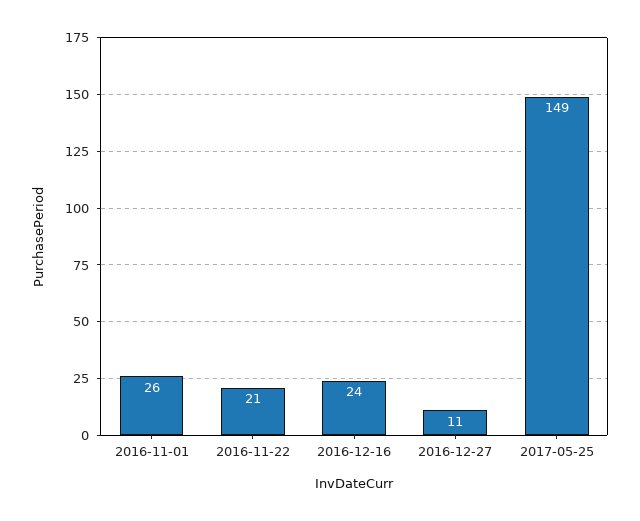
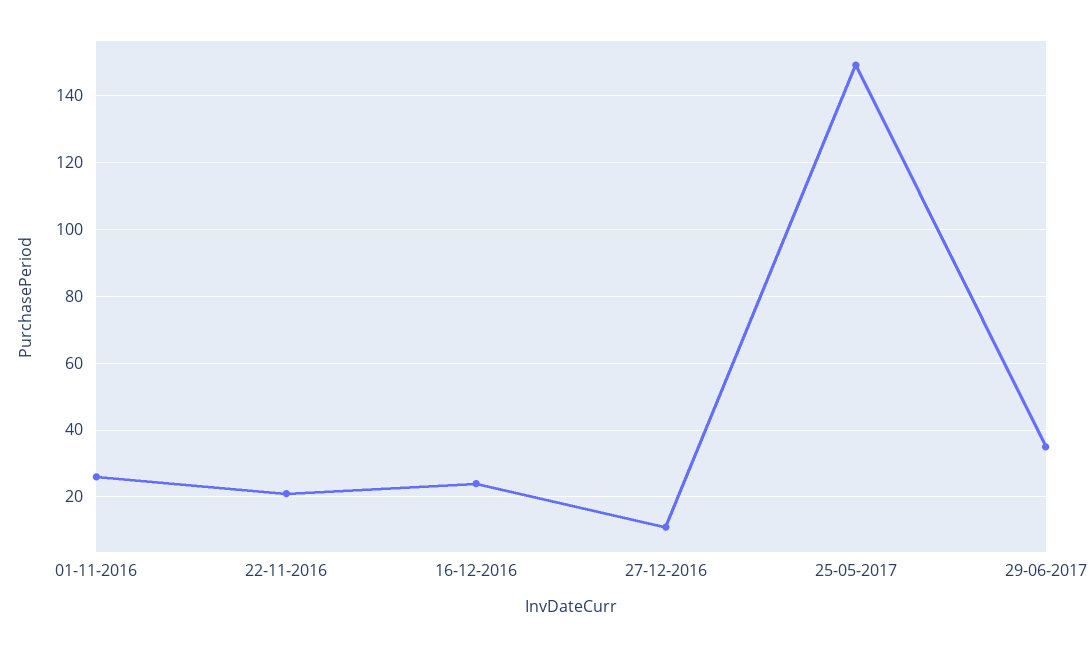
29-06-2017: none -> 35

